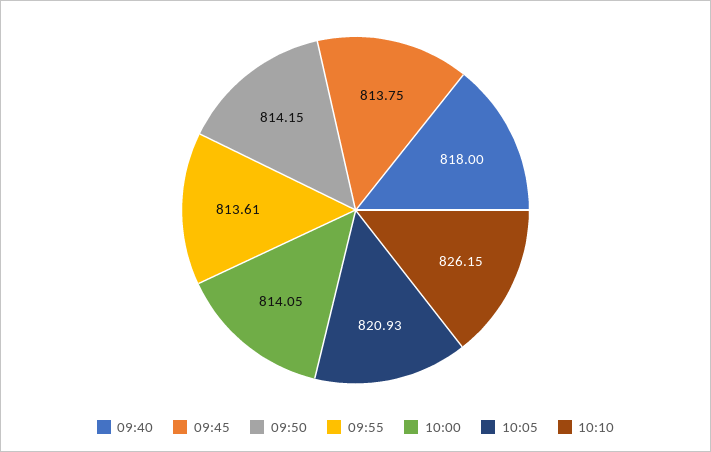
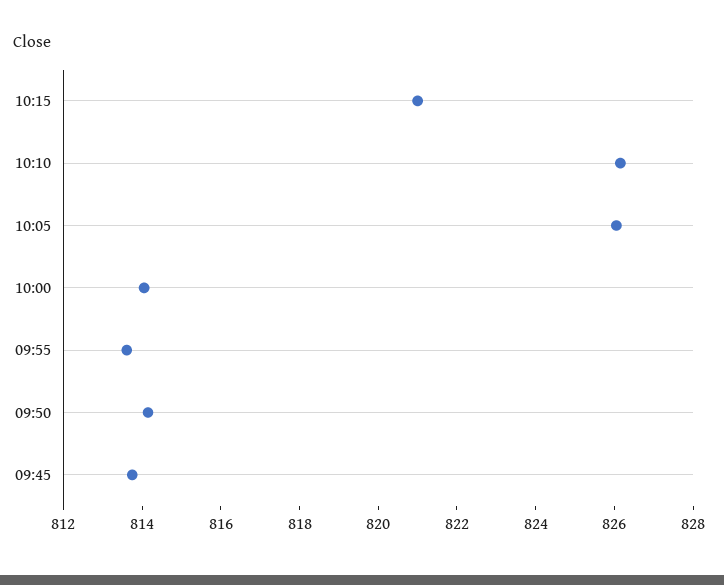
09:40: 818 -> none
10:05: 820.93 -> 826
10:15: none -> 821

